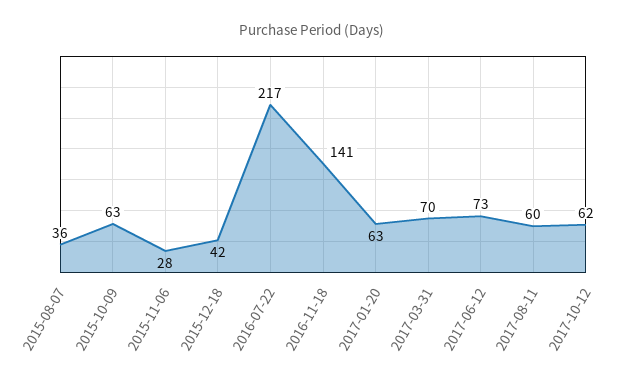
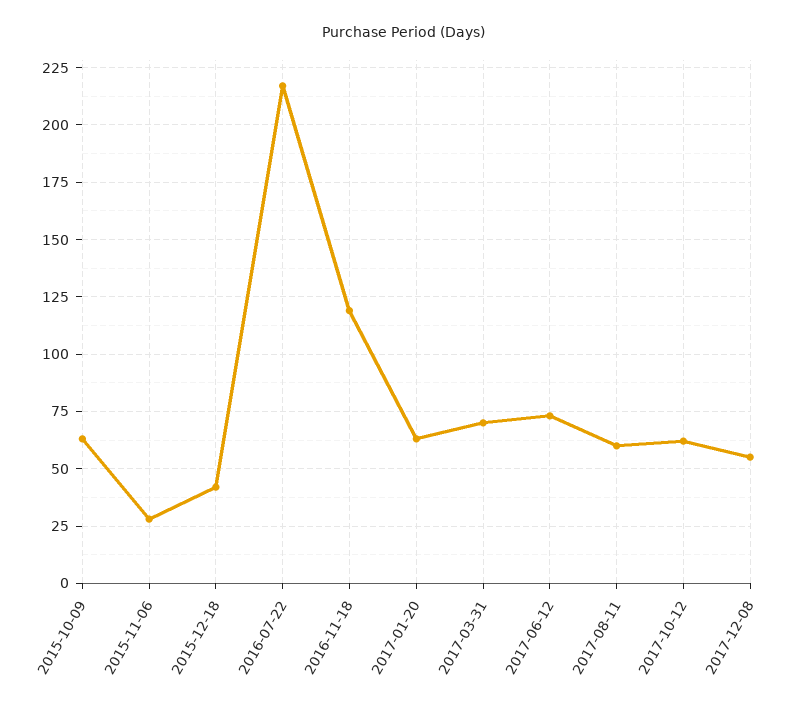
2015-08-07: 36 -> none
2016-11-18: 141 -> 120
2017-12-08: none -> 55

